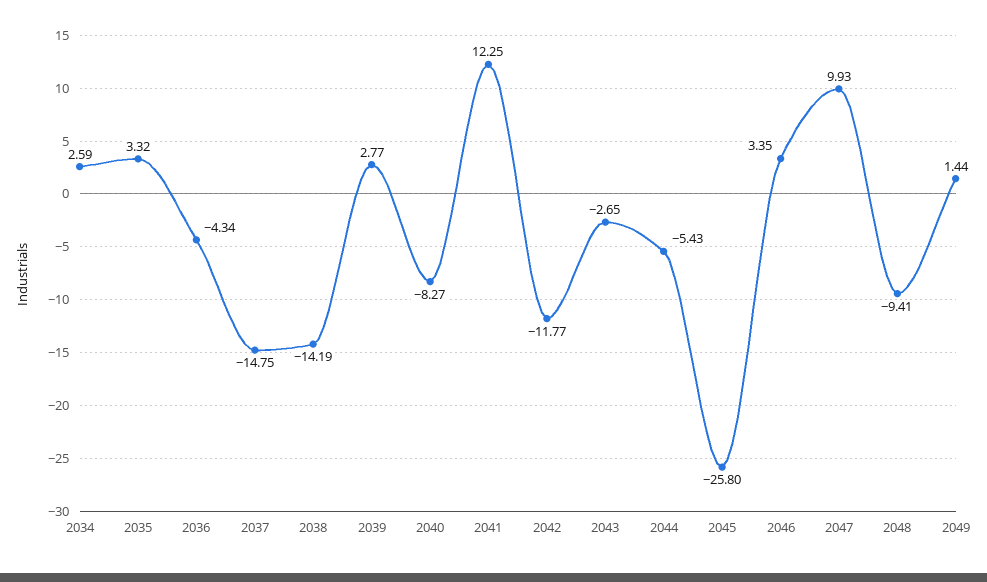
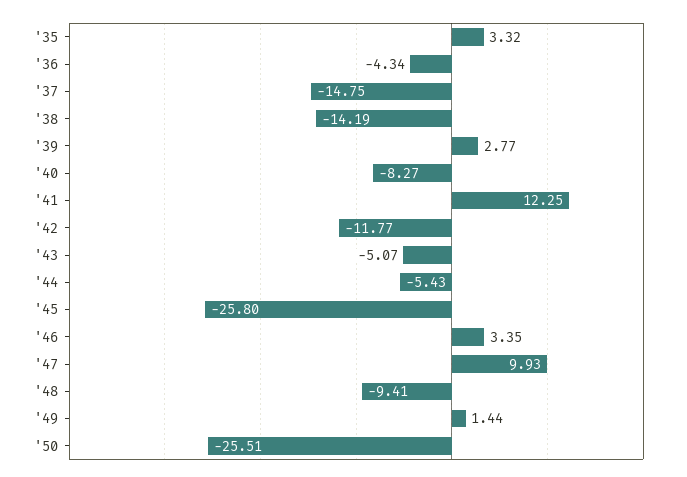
2034: 2.59 -> none
2043: -2.65 -> -5.07
'50: none -> -25.51

